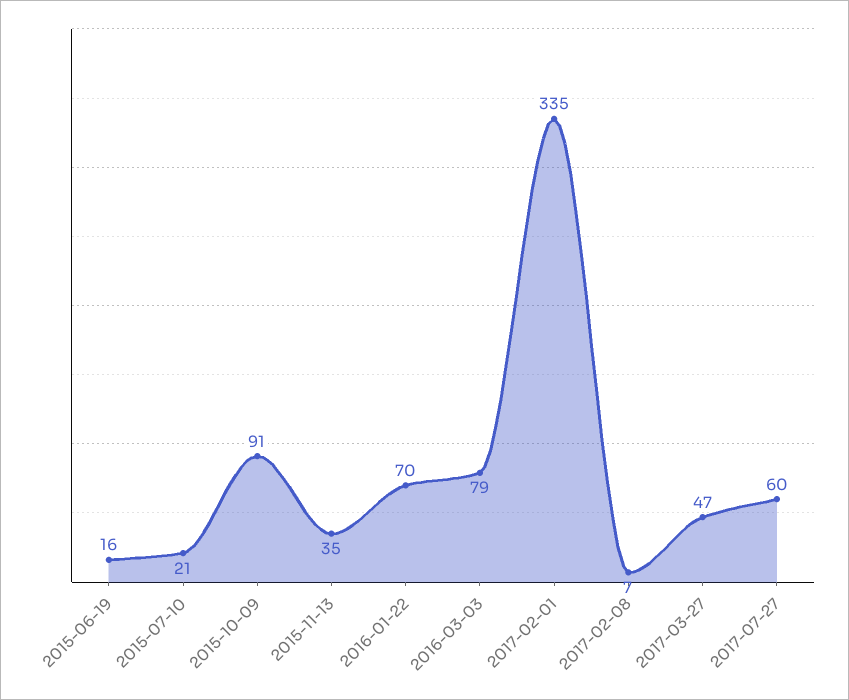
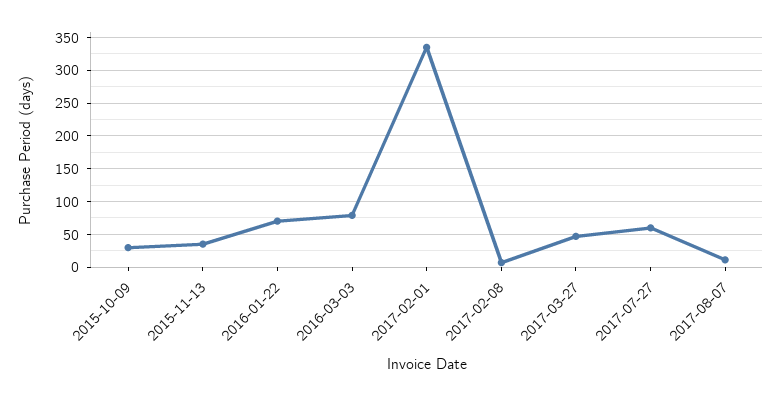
2015-06-19: 16 -> none
2015-07-10: 21 -> none
2015-10-09: 91 -> 30
2017-08-07: none -> 10

